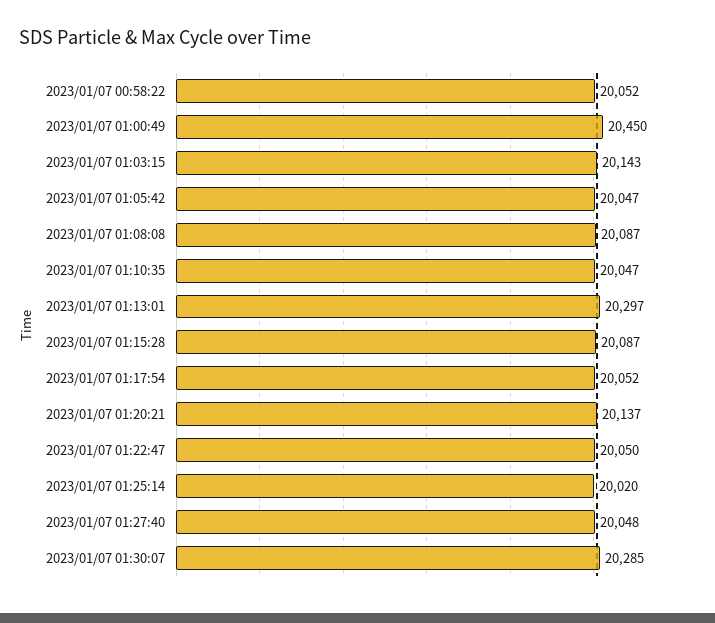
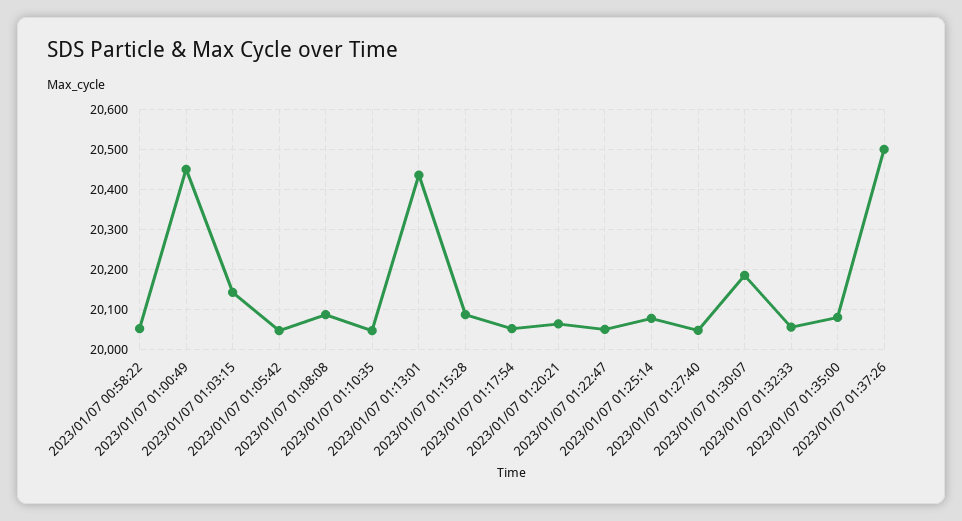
2023/01/07 01:13:01: 20297 -> 20440
2023/01/07 01:20:21: 20137 -> 20060
2023/01/07 01:25:14: 20020 -> 20080
2023/01/07 01:30:07: 20285 -> 20180
2023/01/07 01:32:33: none -> 20060
2023/01/07 01:35:00: none -> 20080
2023/01/07 01:37:26: none -> 20500

